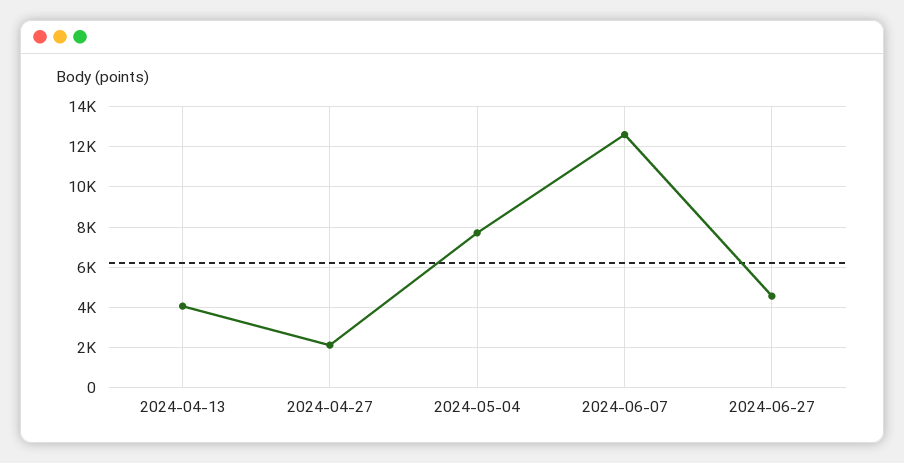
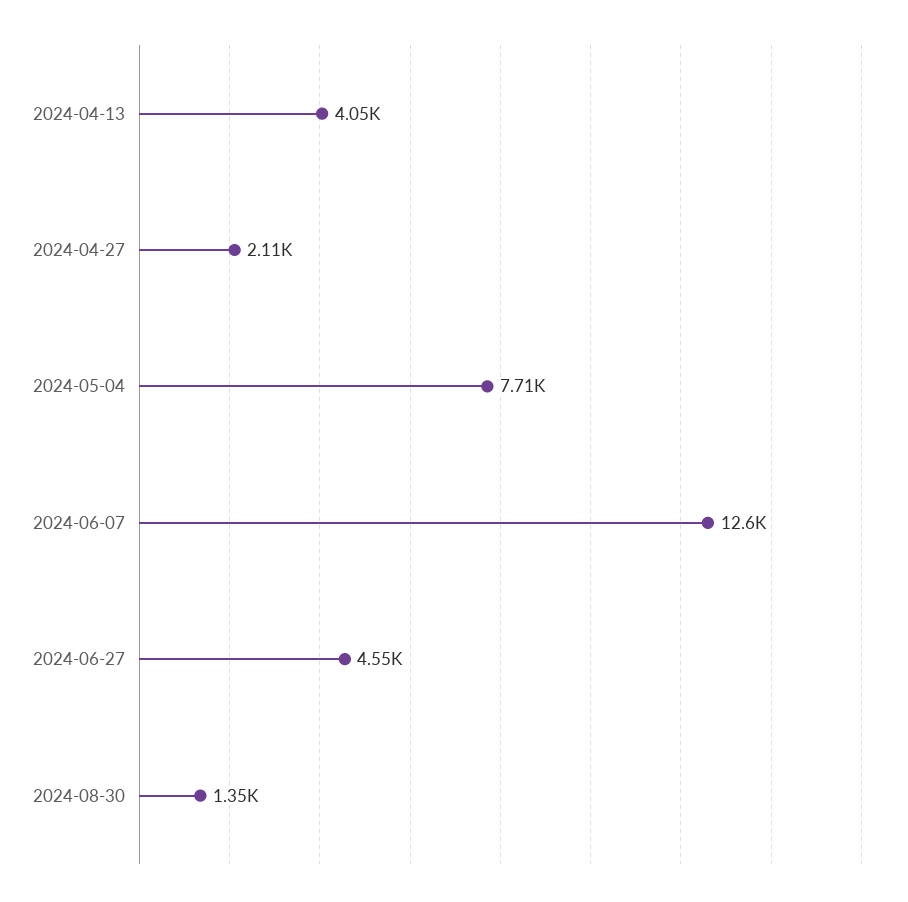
2024-08-30: none -> 1350

